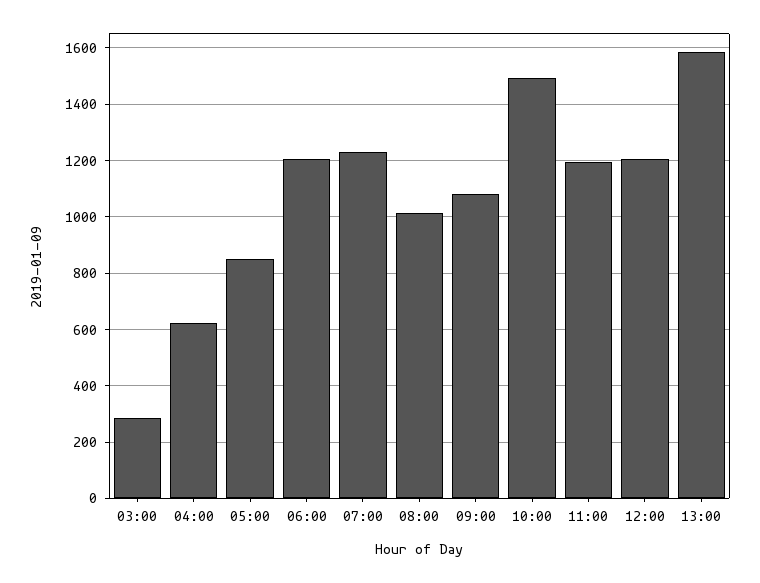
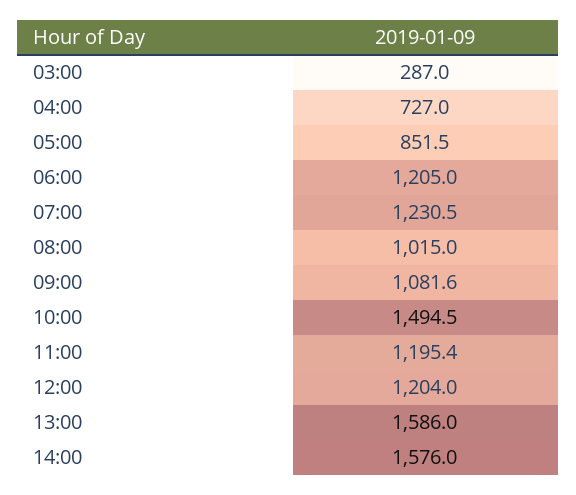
04:00: 625 -> 727
14:00: none -> 1576

